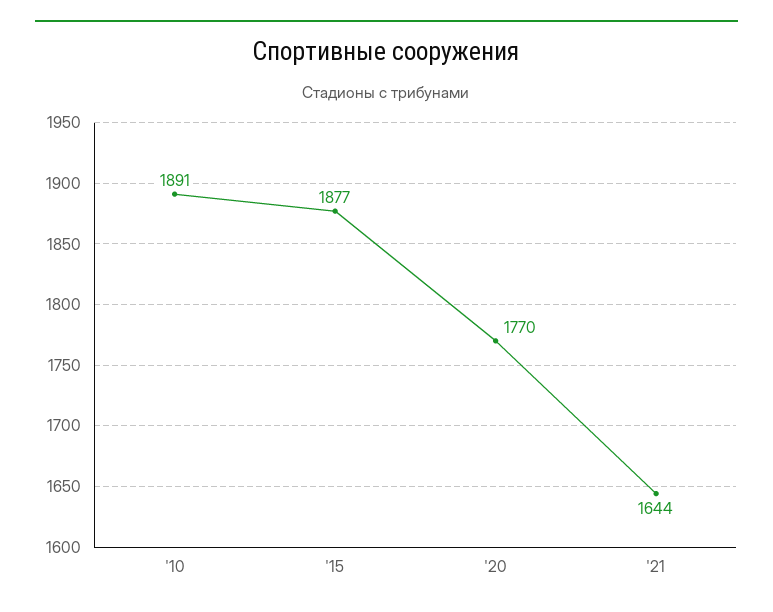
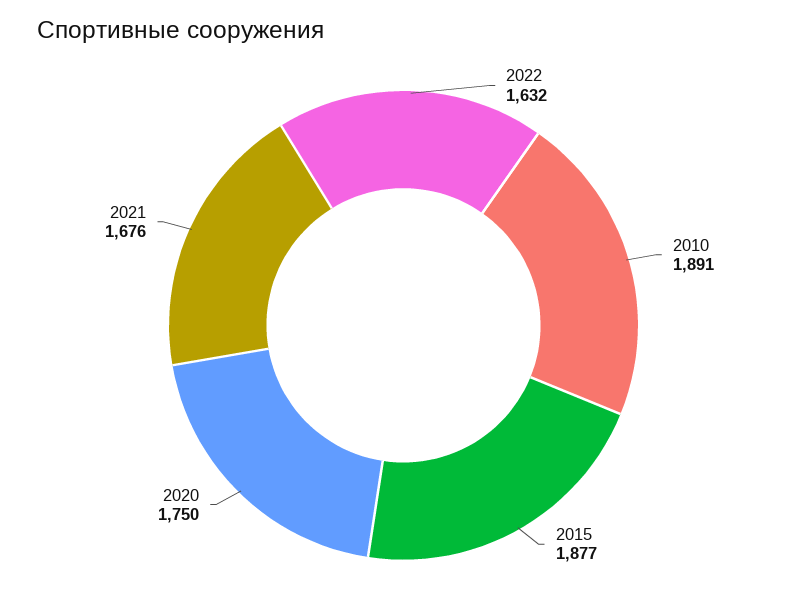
'20: 1770 -> 1750
'21: 1644 -> 1676
2022: none -> 1632

